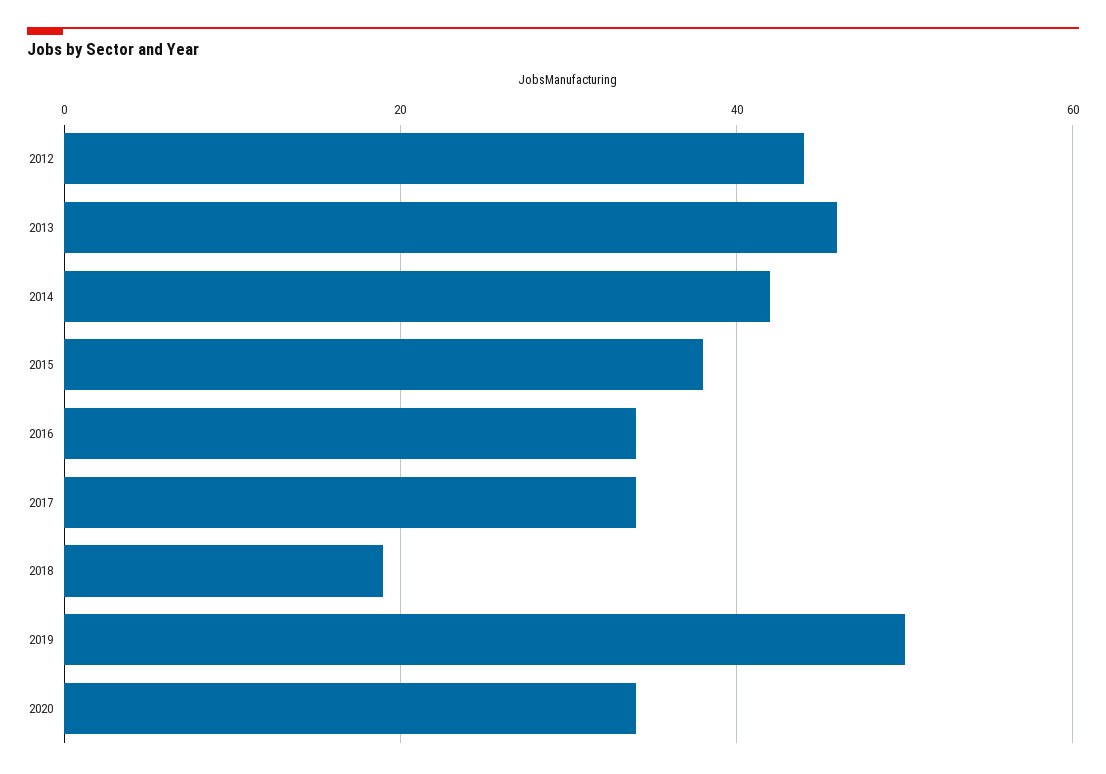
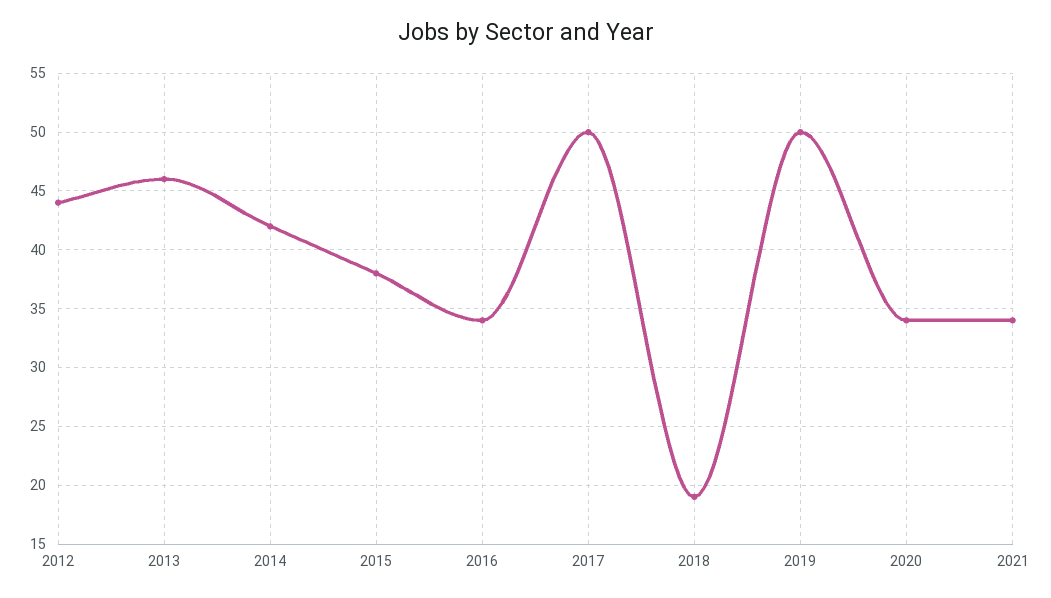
2017: 35 -> 50
2021: none -> 34

